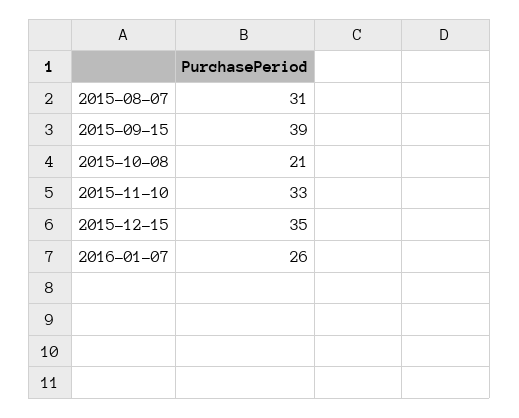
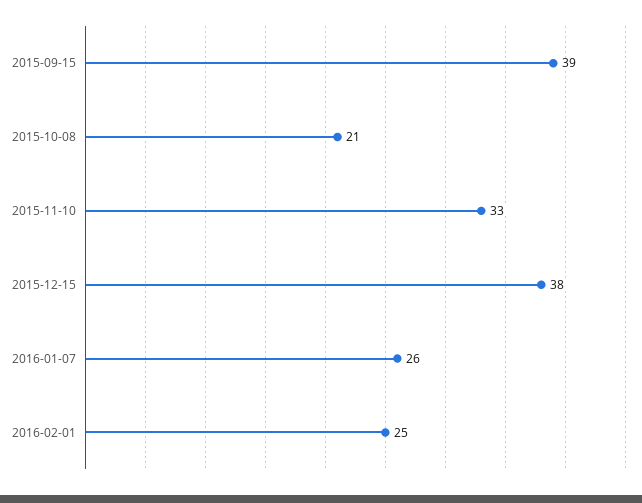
2015-08-07: 31 -> none
2015-12-15: 35 -> 38
2016-02-01: none -> 25

